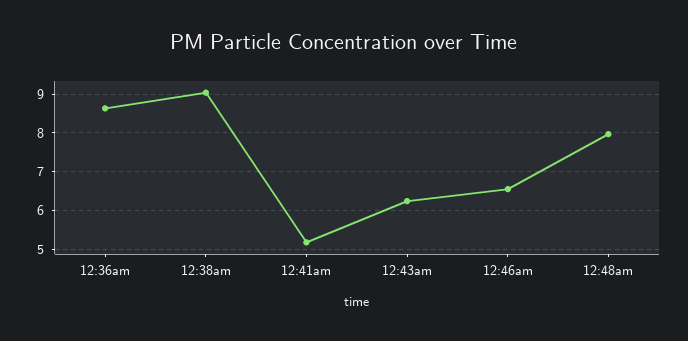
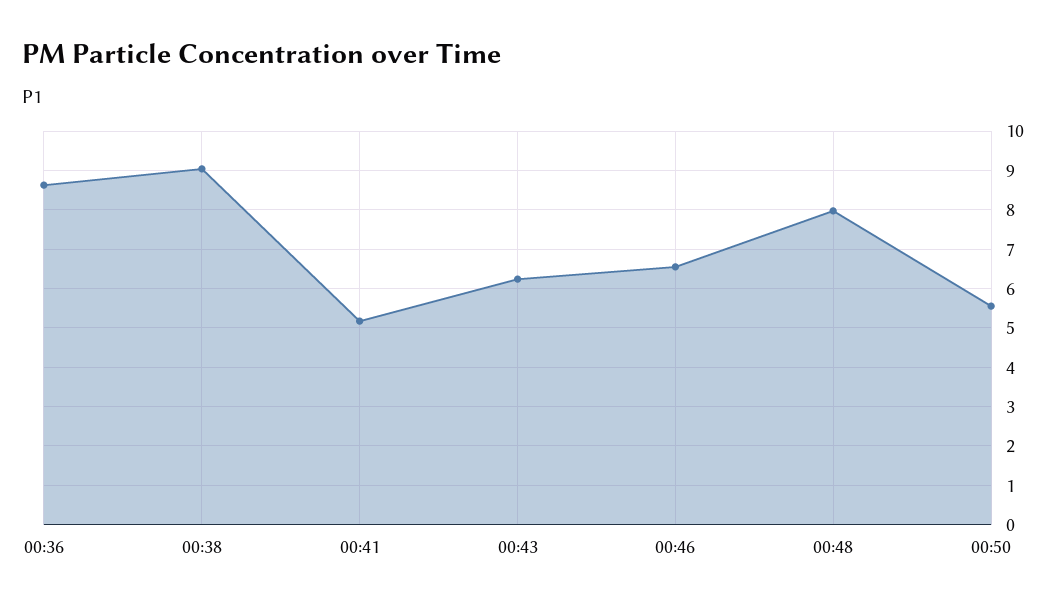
00:50: none -> 5.6

